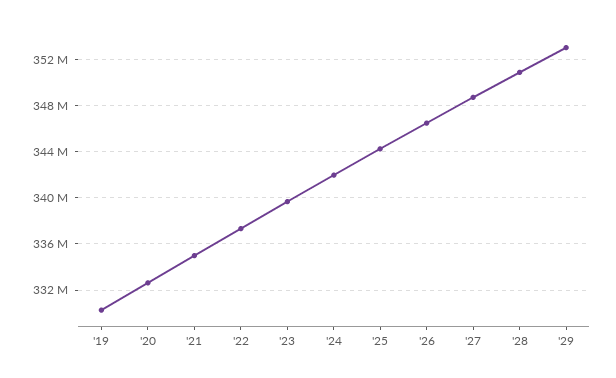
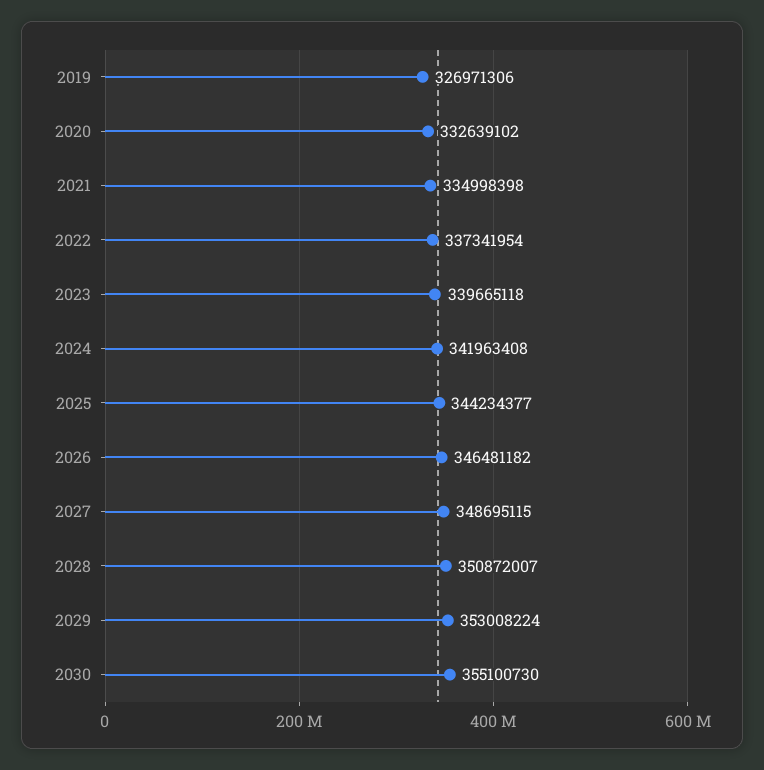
'19: 330000000 -> 326971306
2030: none -> 355100730

